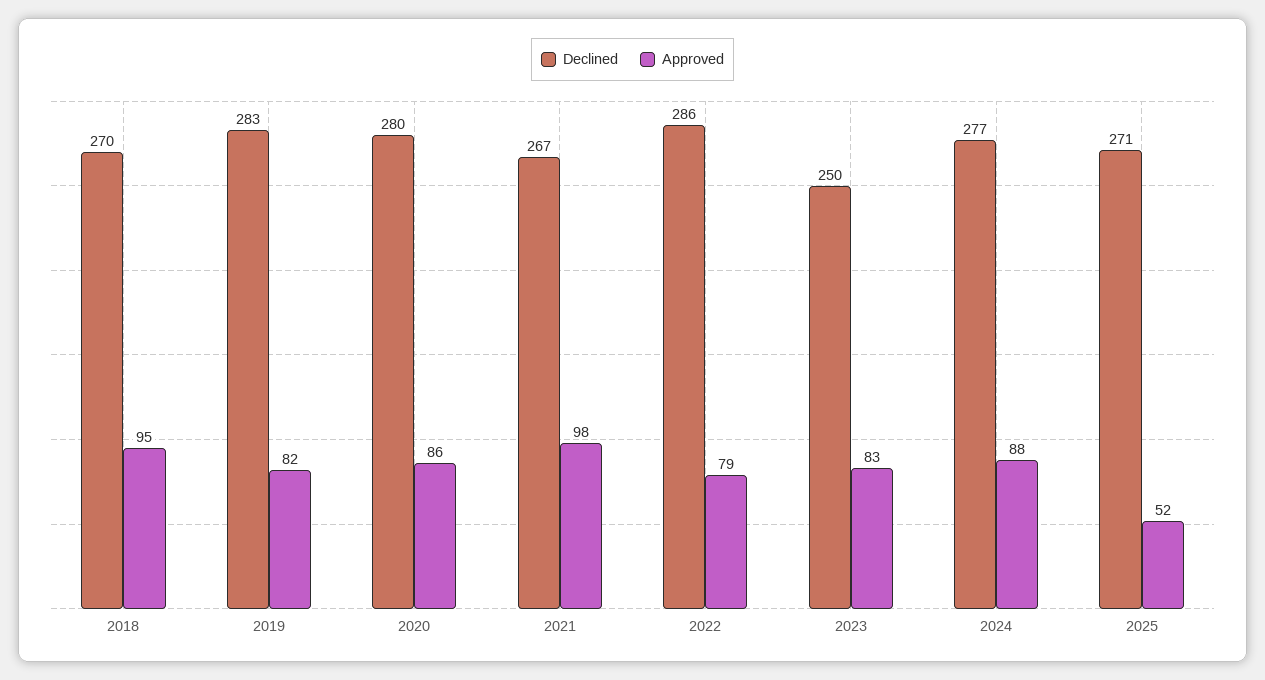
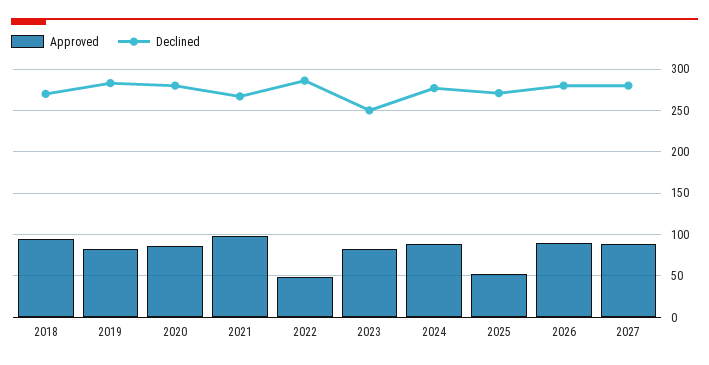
Approved, 2022: 79 -> 50
Approved, 2026: none -> 90
Declined, 2026: none -> 280
Approved, 2027: none -> 90
Declined, 2027: none -> 280

